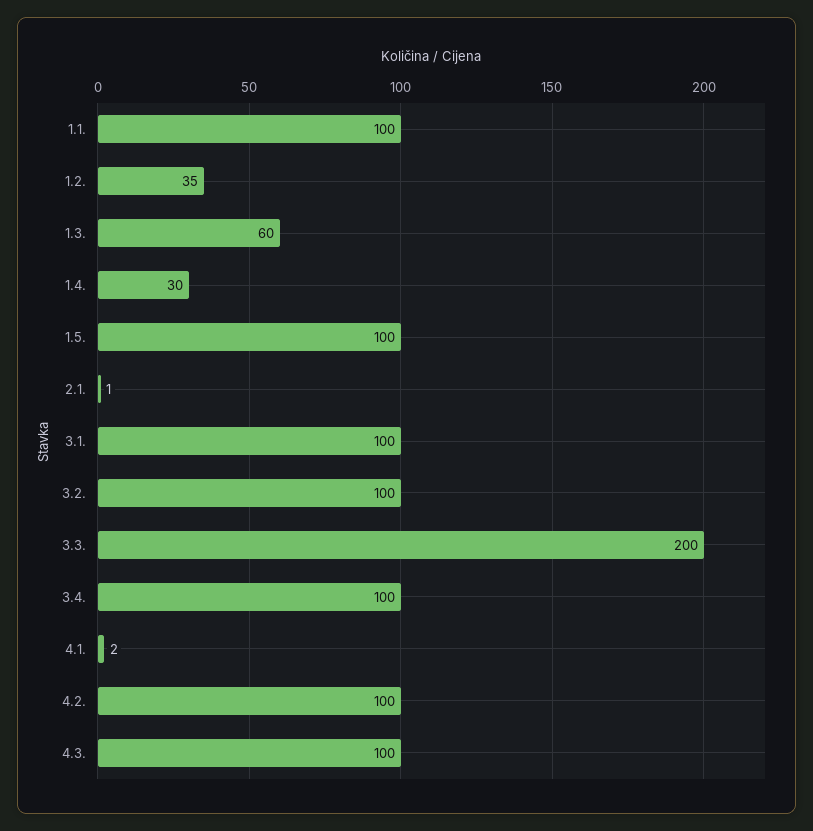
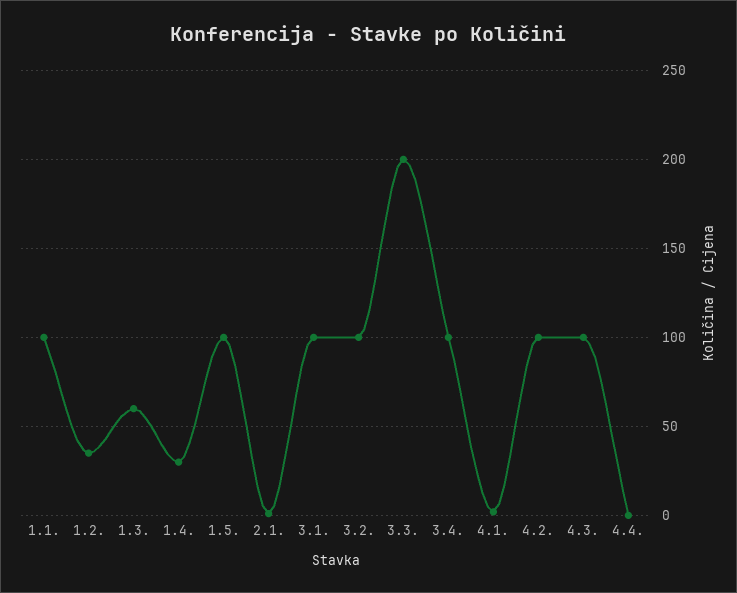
4.4.: none -> 0

